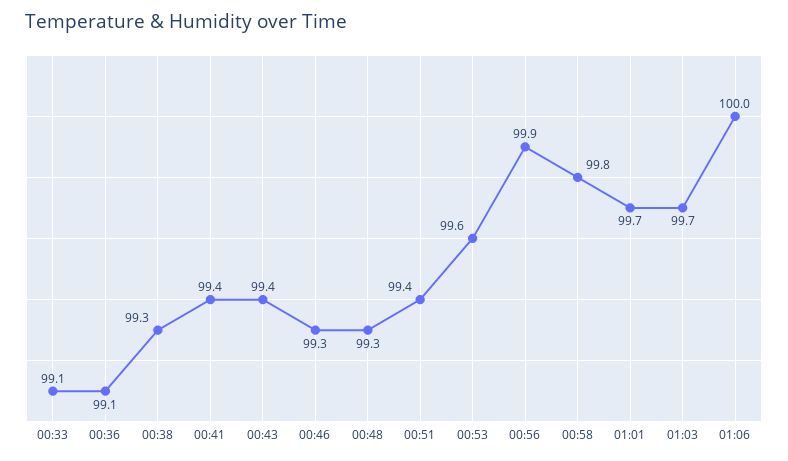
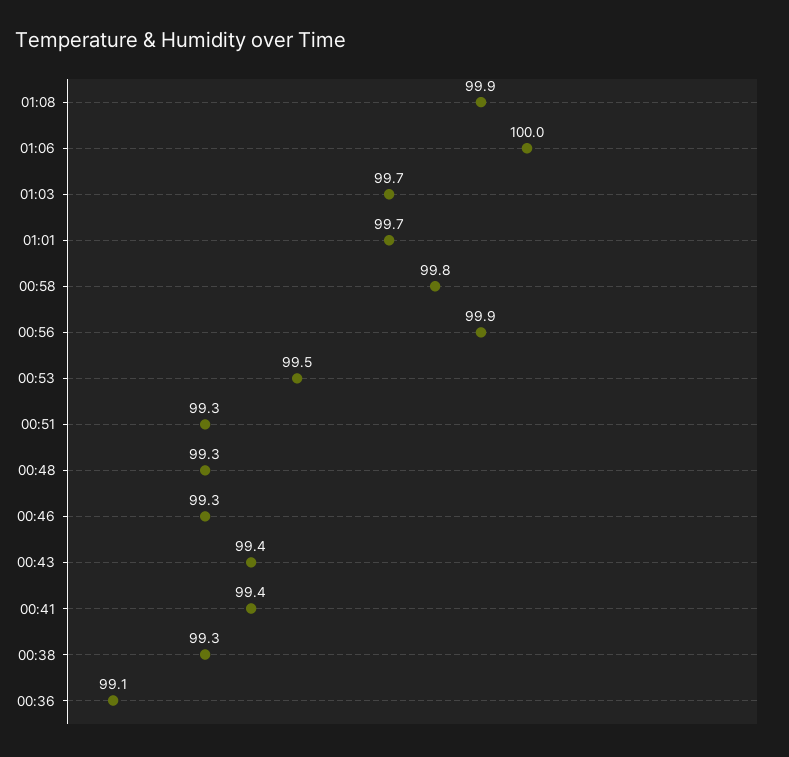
00:33: 99.1 -> none
00:51: 99.4 -> 99.3
00:53: 99.6 -> 99.5
01:08: none -> 99.9

